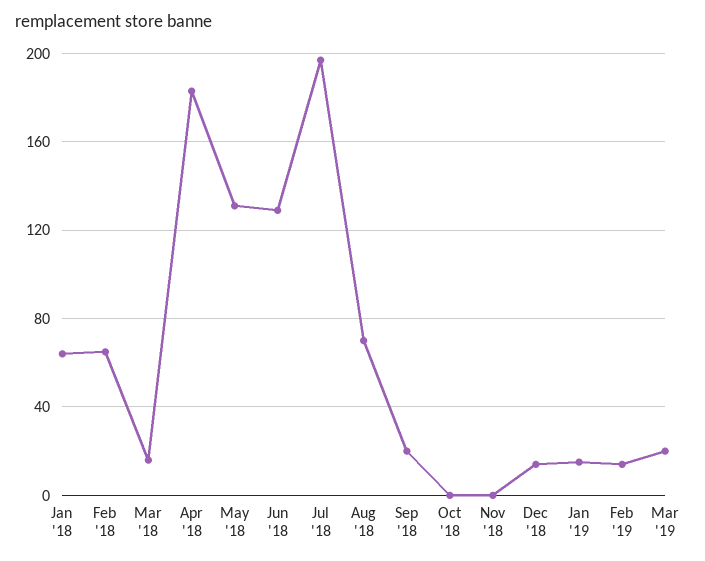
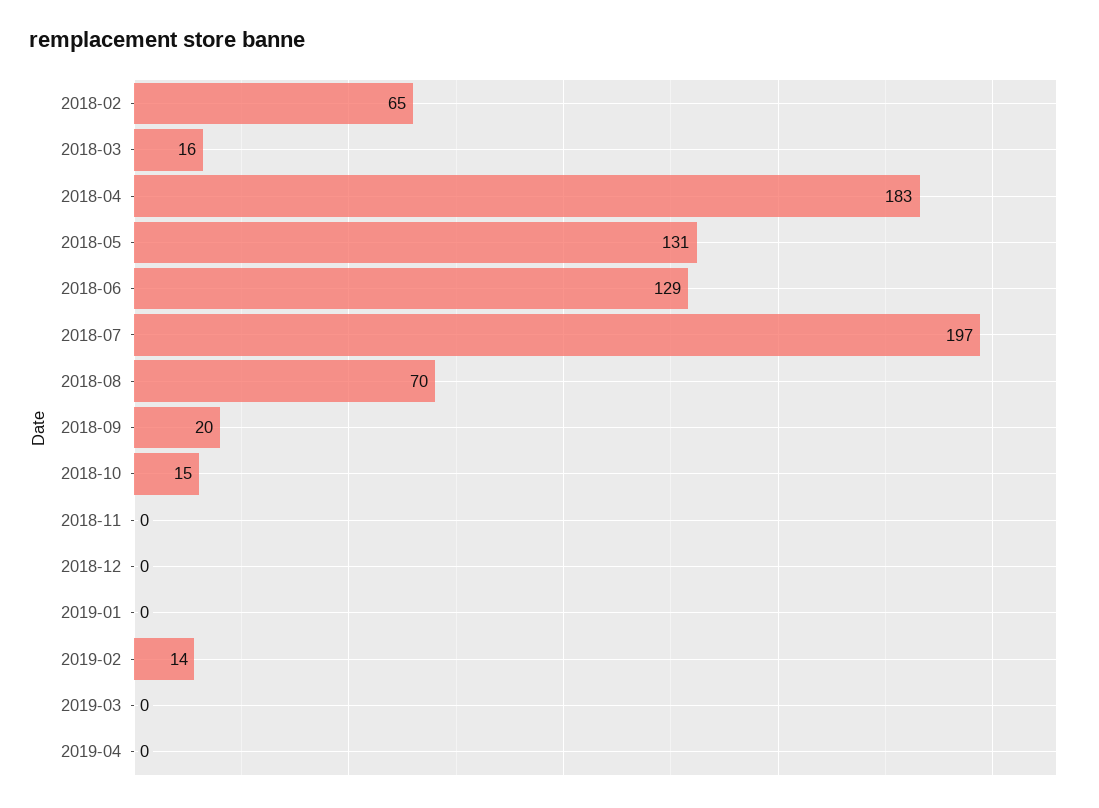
Jan '18: 65 -> none
Oct '18: 0 -> 15
Dec '18: 15 -> 0
Jan '19: 15 -> 0
Mar '19: 20 -> 0
2019-04: none -> 0

